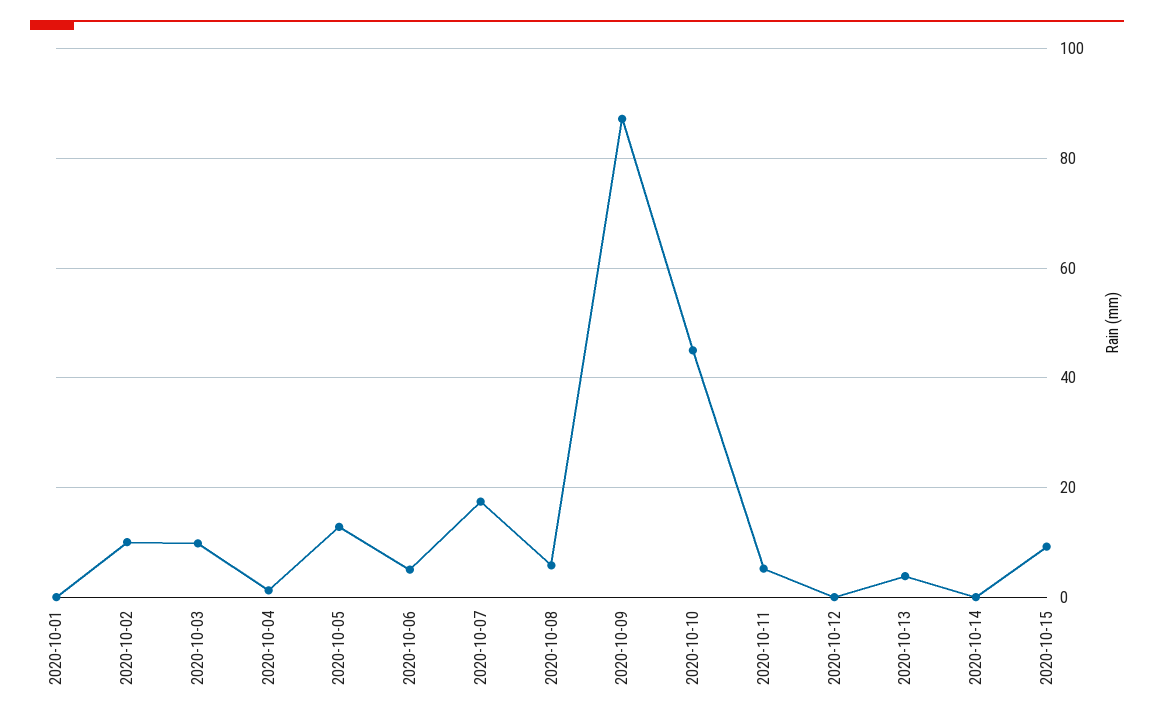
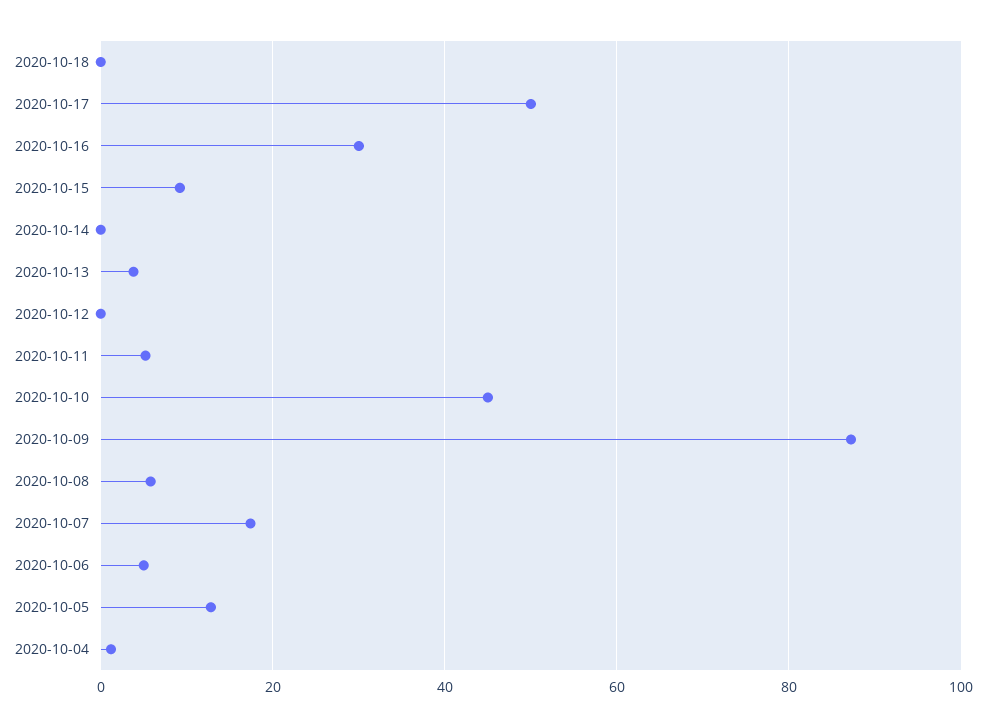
2020-10-01: 0 -> none
2020-10-02: 10 -> none
2020-10-03: 10 -> none
2020-10-18: none -> 0
2020-10-17: none -> 50
2020-10-16: none -> 30

